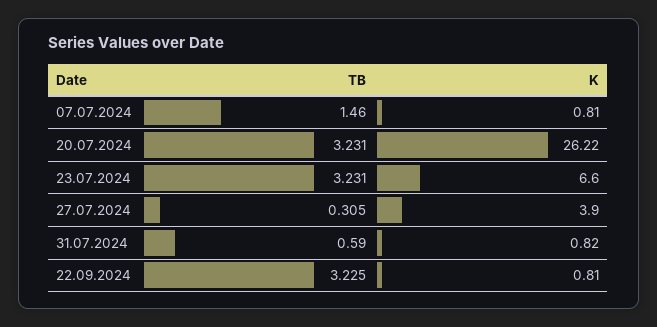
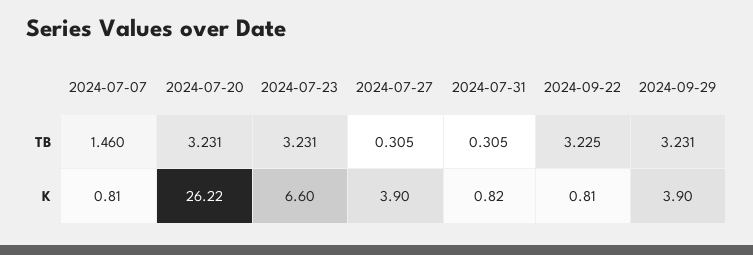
TB, 31.07.2024: 0.59 -> 0.305
TB, 2024-09-29: none -> 3.231
K, 2024-09-29: none -> 3.9

